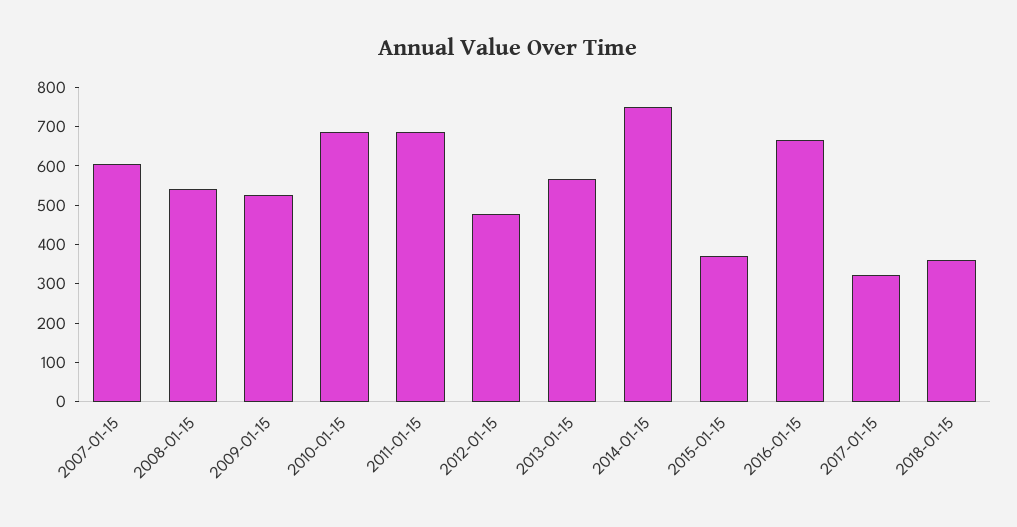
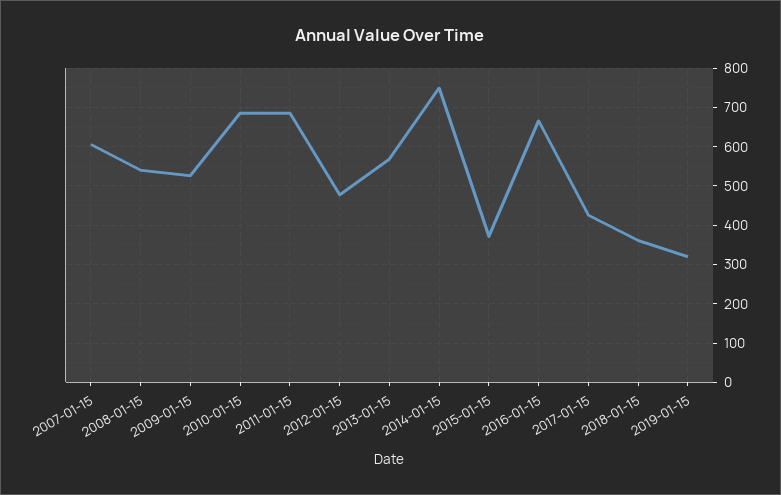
2017-01-15: 325 -> 420
2019-01-15: none -> 320

